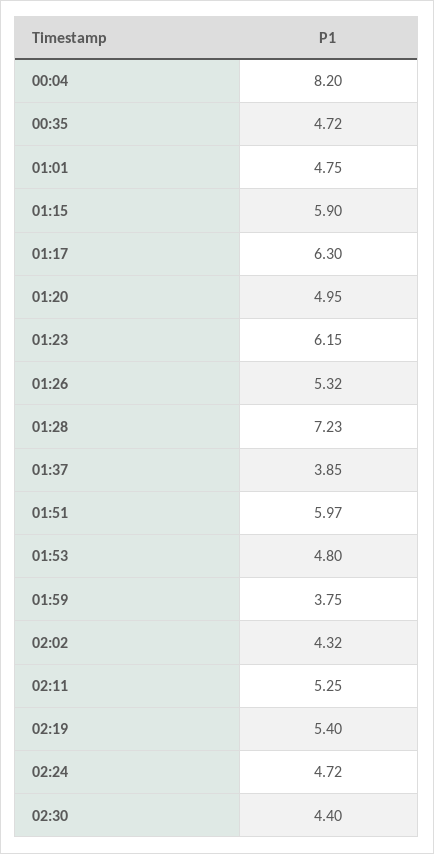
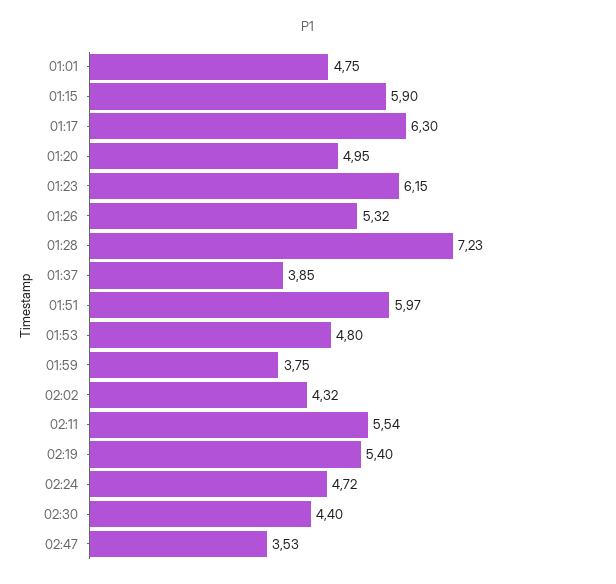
00:04: 8.2 -> none
00:35: 4.72 -> none
02:11: 5.25 -> 5.54
02:47: none -> 3.53

